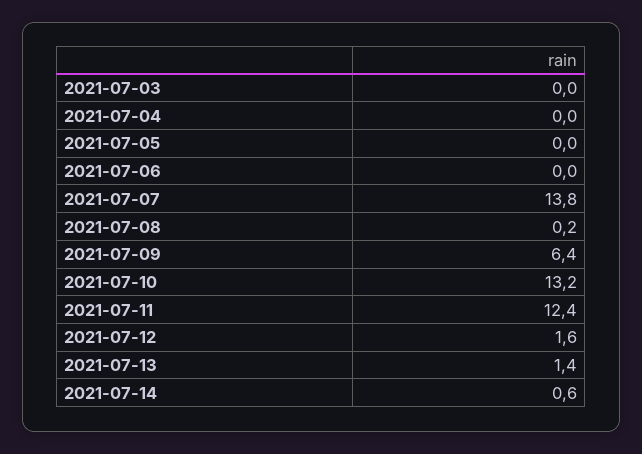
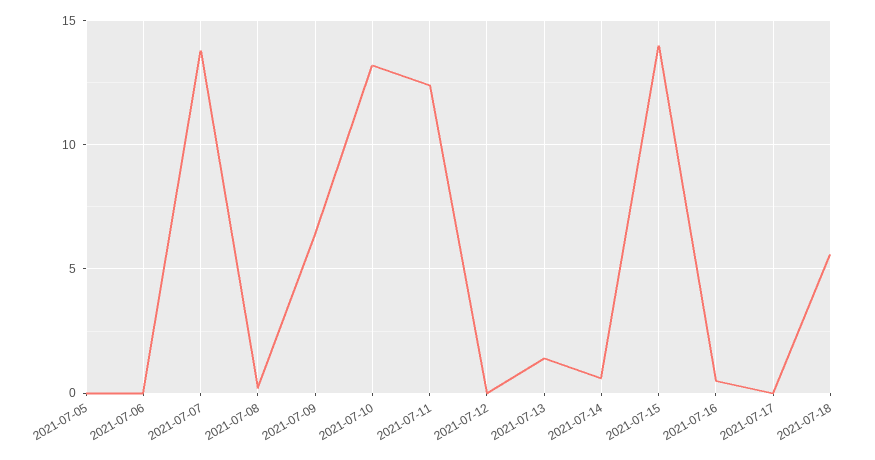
2021-07-03: 0 -> none
2021-07-04: 0 -> none
2021-07-12: 1.6 -> 0
2021-07-15: none -> 14
2021-07-16: none -> 0.5
2021-07-17: none -> 0
2021-07-18: none -> 5.5

